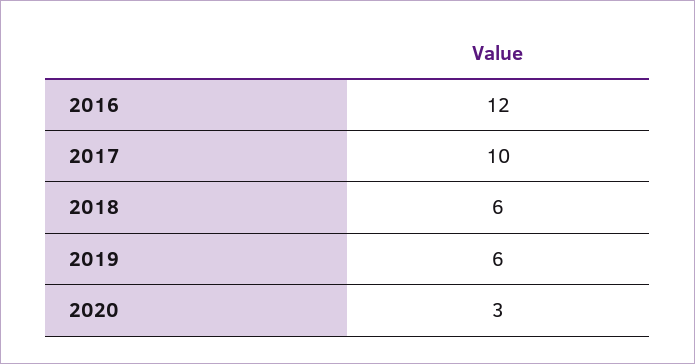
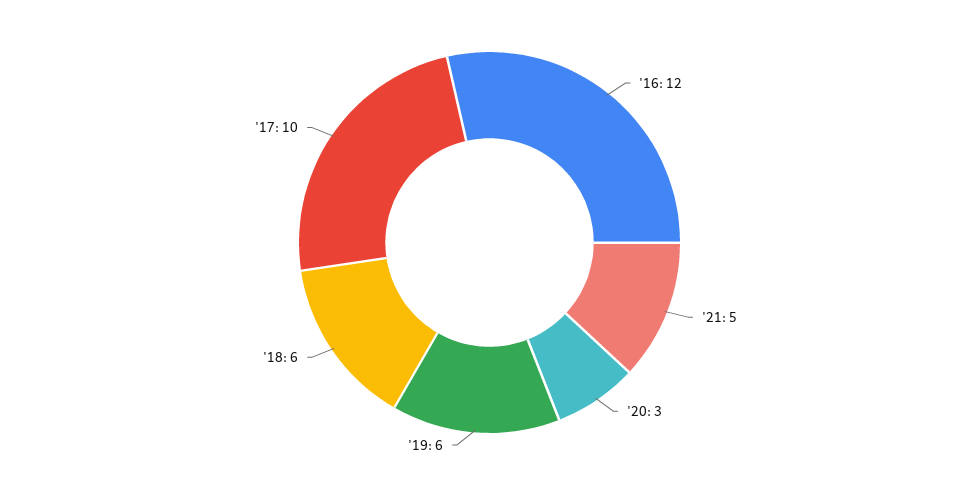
'21: none -> 5

